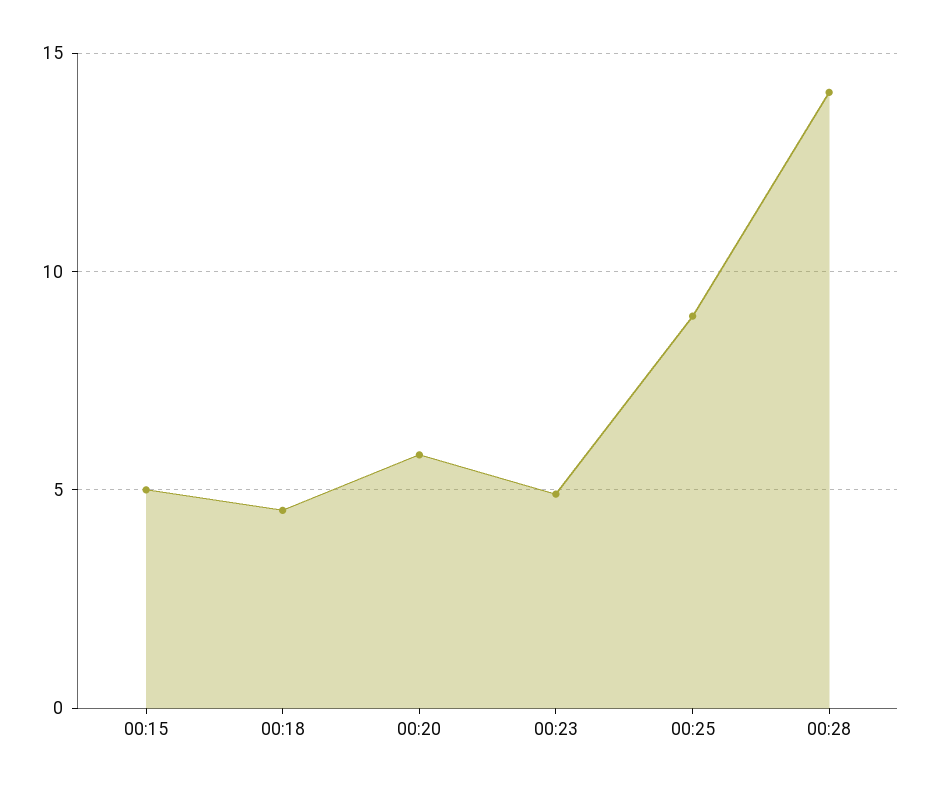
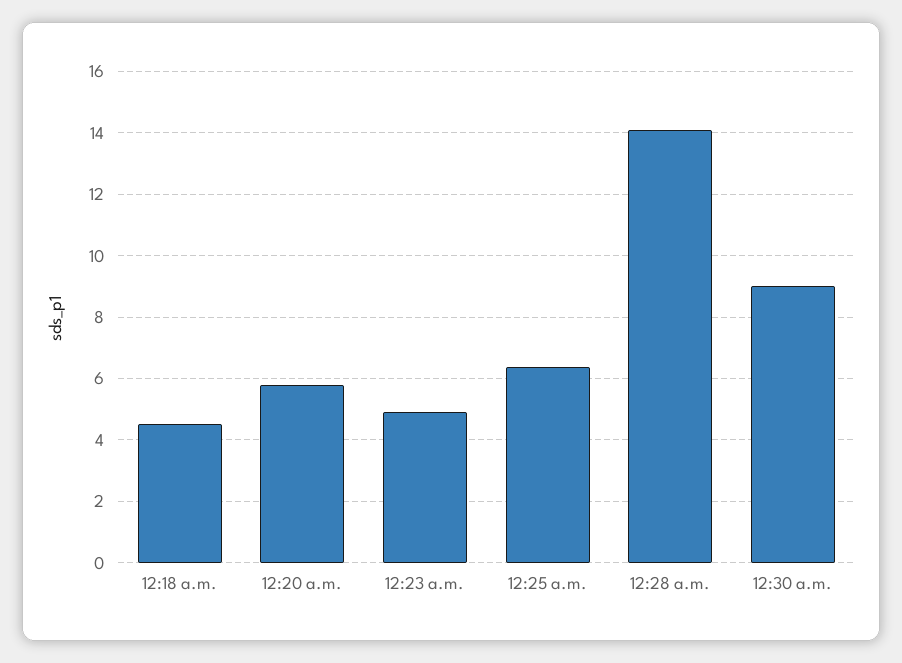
00:15: 5 -> none
00:25: 9 -> 6.4
12:30 a.m.: none -> 9

